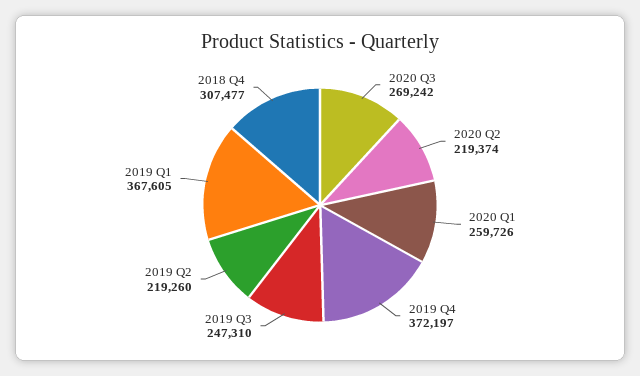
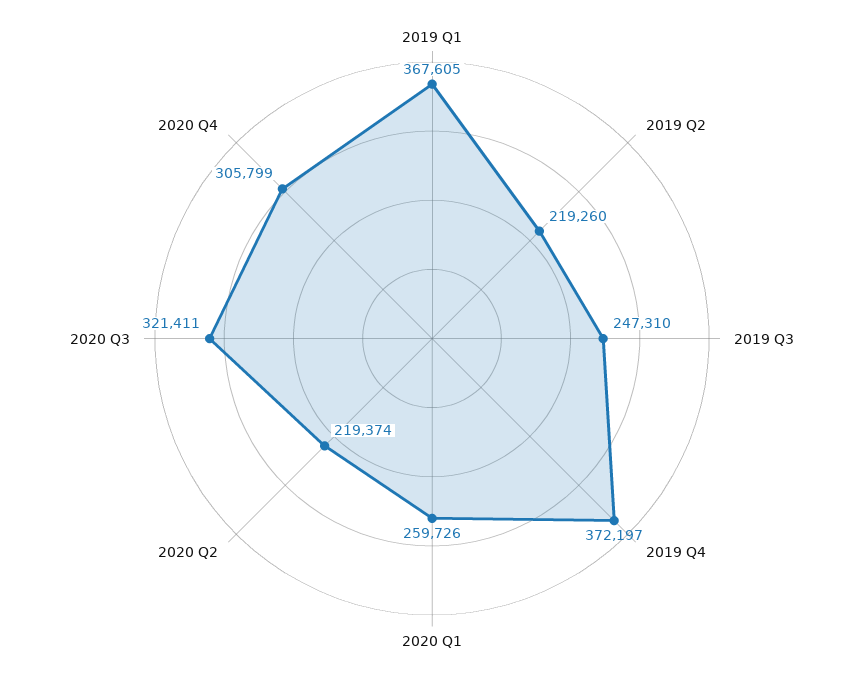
2020 Q3: 269242 -> 321411
2018 Q4: 307477 -> none
2020 Q4: none -> 305799

